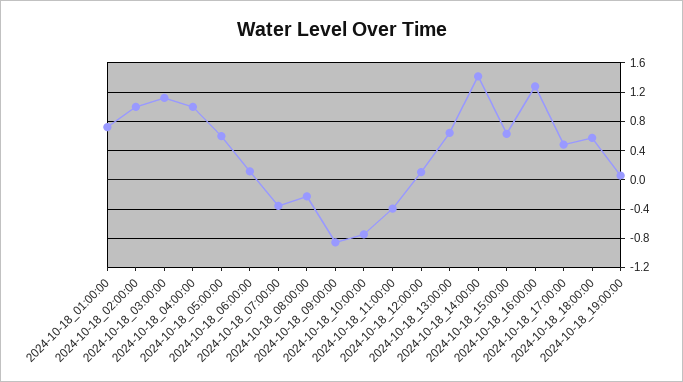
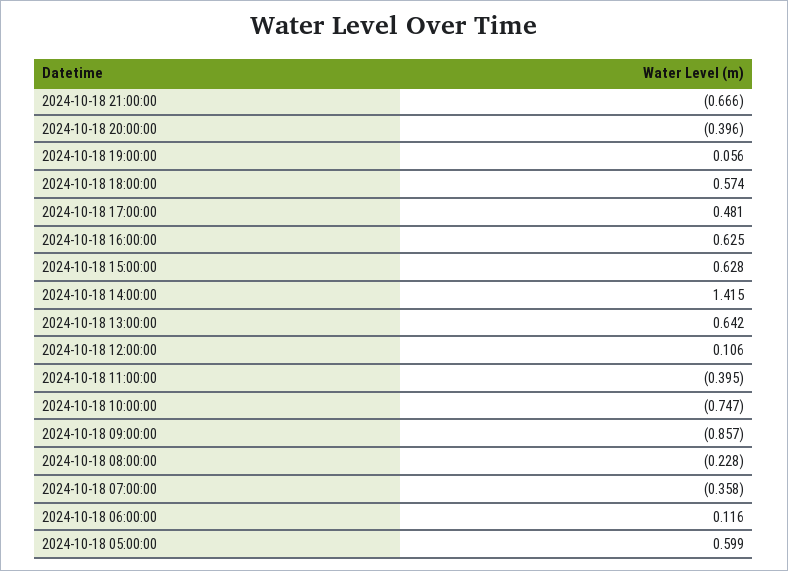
2024-10-18_01:00:00: 0.7 -> none
2024-10-18_02:00:00: 1 -> none
2024-10-18_03:00:00: 1.1 -> none
2024-10-18_04:00:00: 1 -> none
2024-10-18_16:00:00: 1.3 -> 0.625
2024-10-18 21:00:00: none -> -0.666
2024-10-18 20:00:00: none -> -0.396

